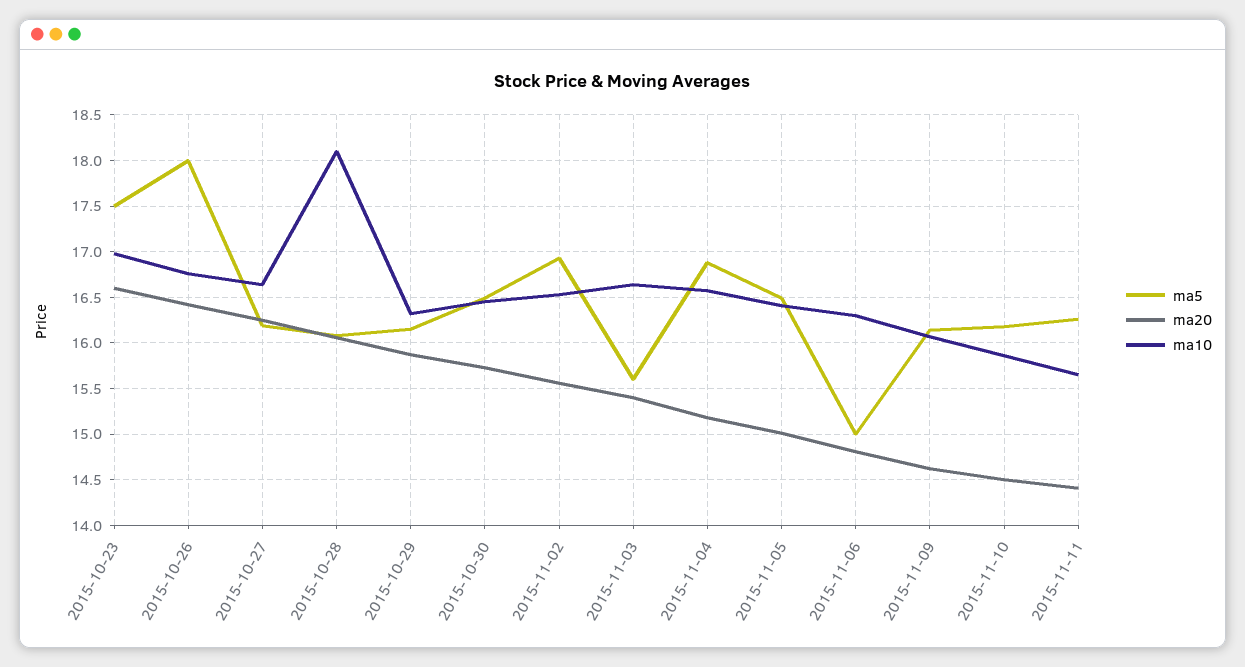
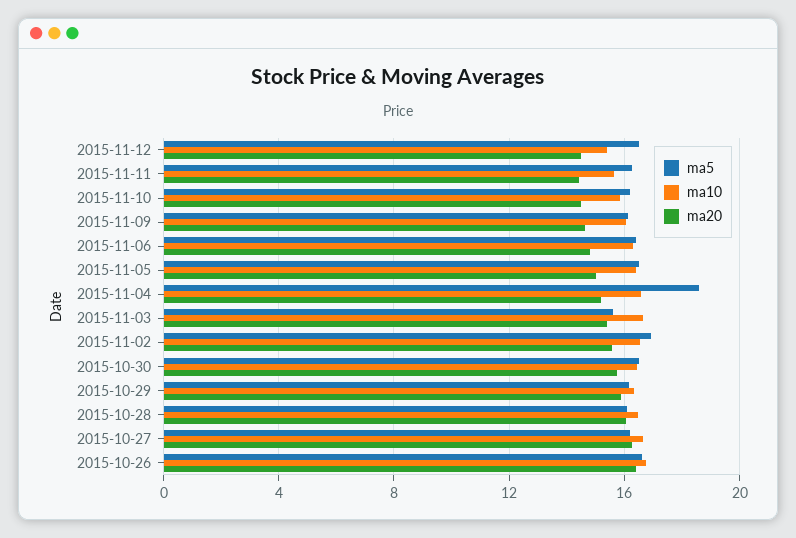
ma5, 2015-10-23: 17.5 -> none
ma20, 2015-10-23: 16.6 -> none
ma10, 2015-10-23: 17 -> none
ma5, 2015-10-26: 18 -> 16.5
ma10, 2015-10-28: 18.1 -> 16.5
ma5, 2015-11-04: 16.9 -> 18.5
ma5, 2015-11-06: 15 -> 16.5
ma5, 2015-11-12: none -> 16.5
ma10, 2015-11-12: none -> 15.5
ma20, 2015-11-12: none -> 14.5

